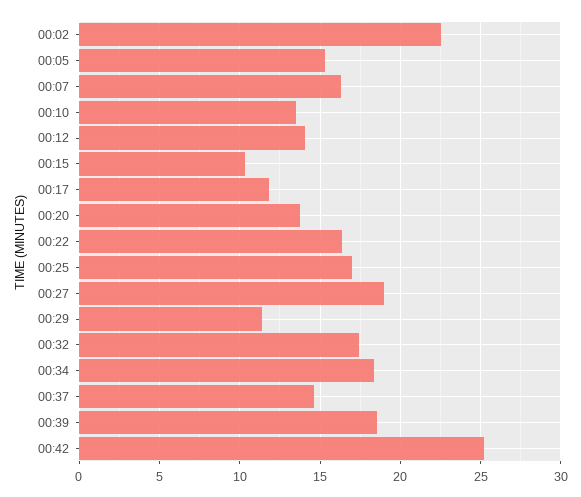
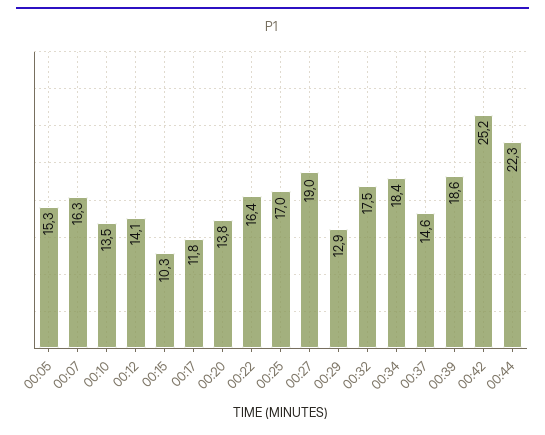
00:02: 22.5 -> none
00:29: 11.5 -> 12.9
00:44: none -> 22.3

